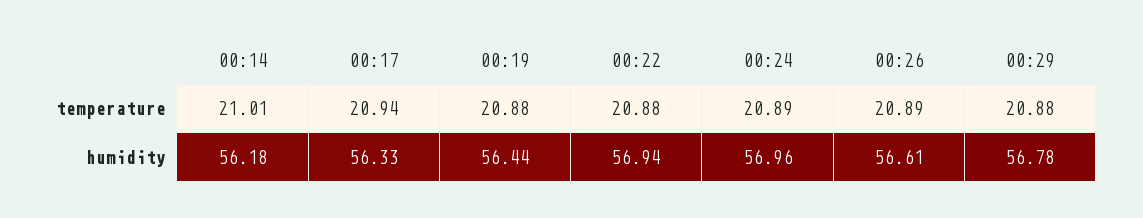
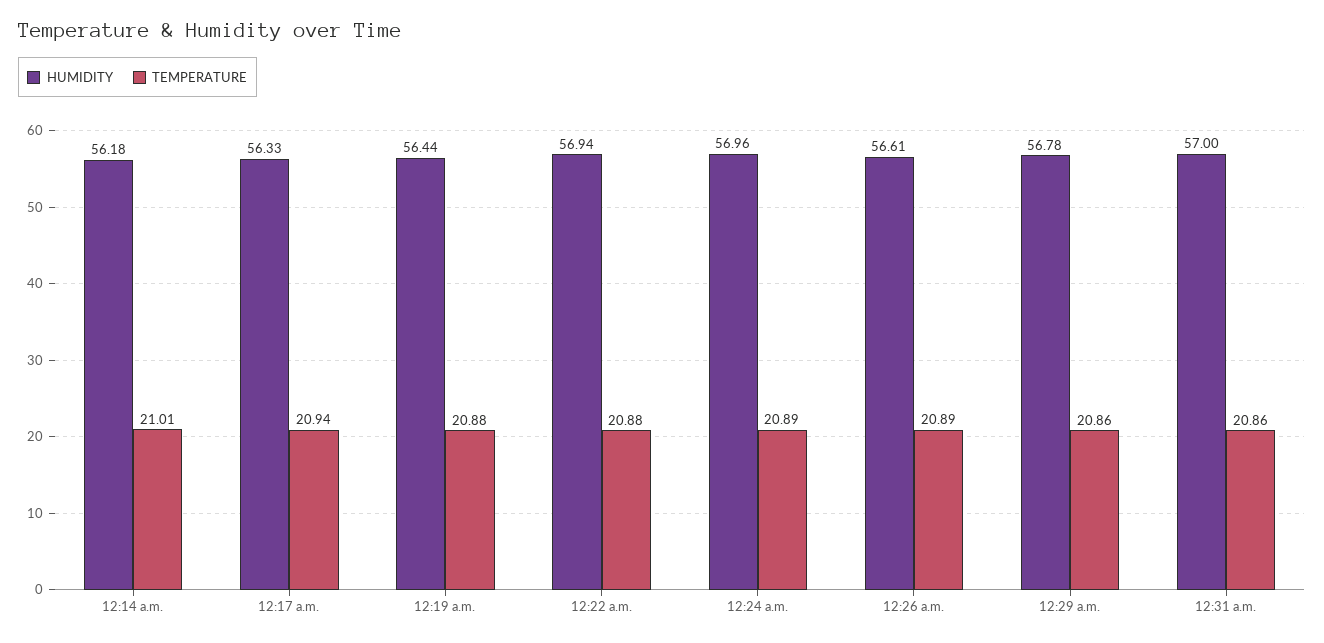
temperature, 00:29: 20.88 -> 20.86
humidity, 12:31 a.m.: none -> 57
temperature, 12:31 a.m.: none -> 20.86

